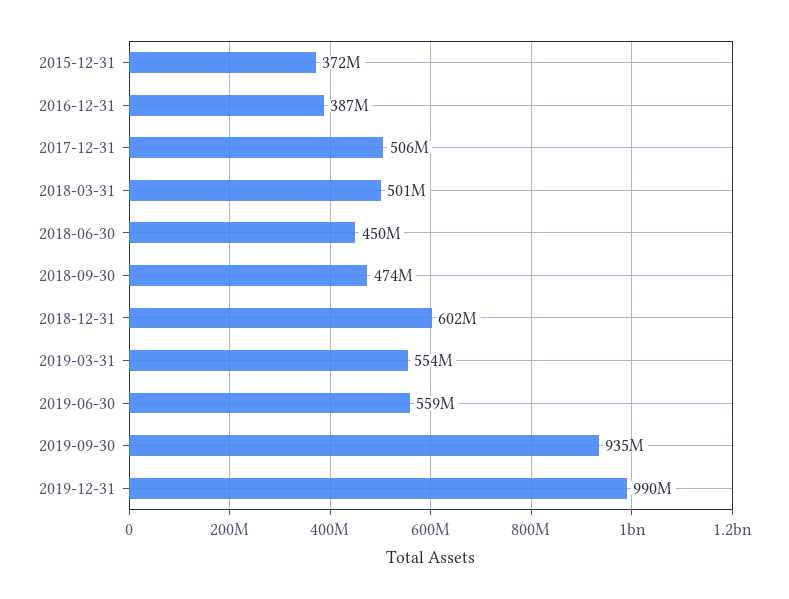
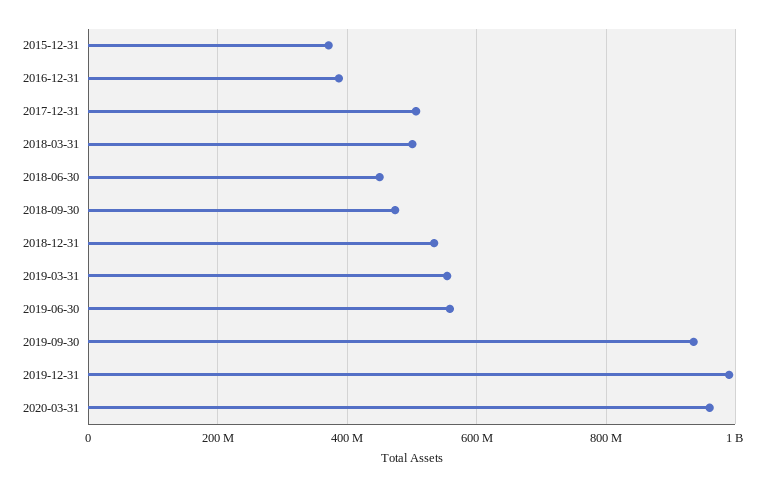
2018-12-31: 602000000 -> 540000000
2020-03-31: none -> 960000000

